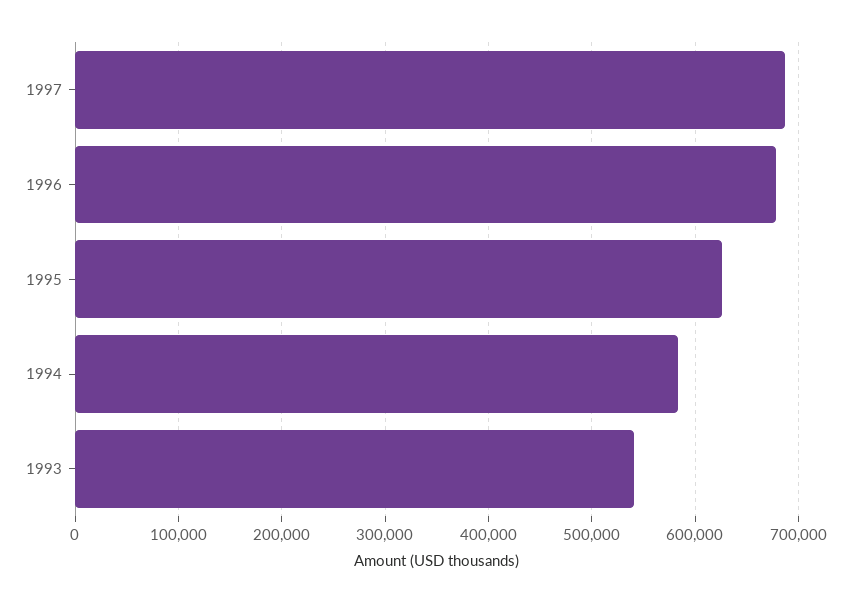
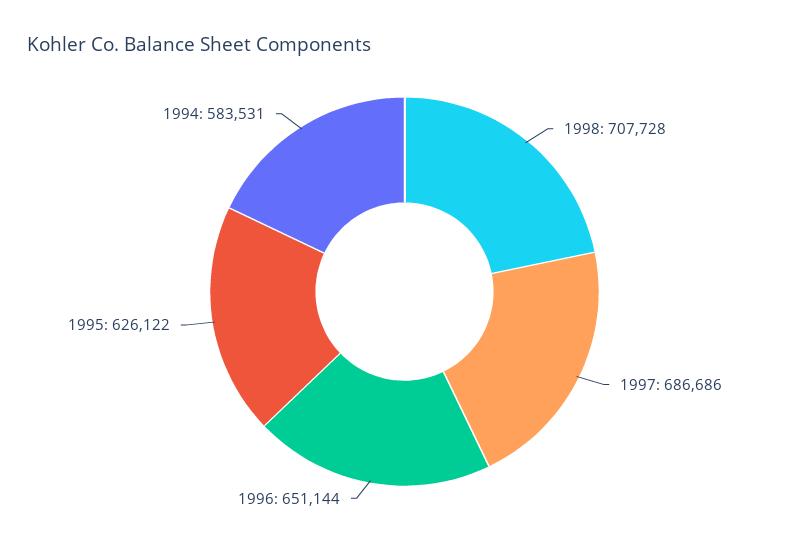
1996: 680000 -> 651144
1993: 540000 -> none
1998: none -> 707728

